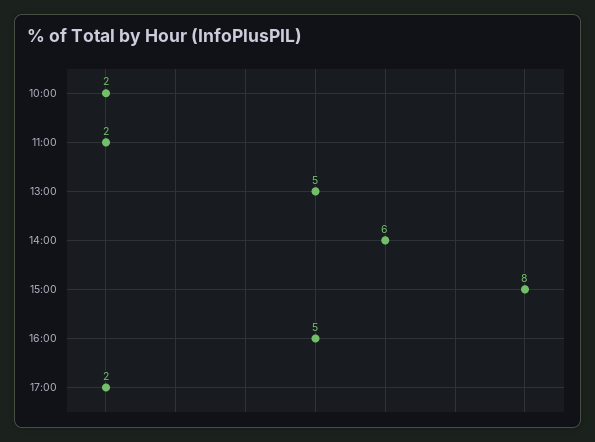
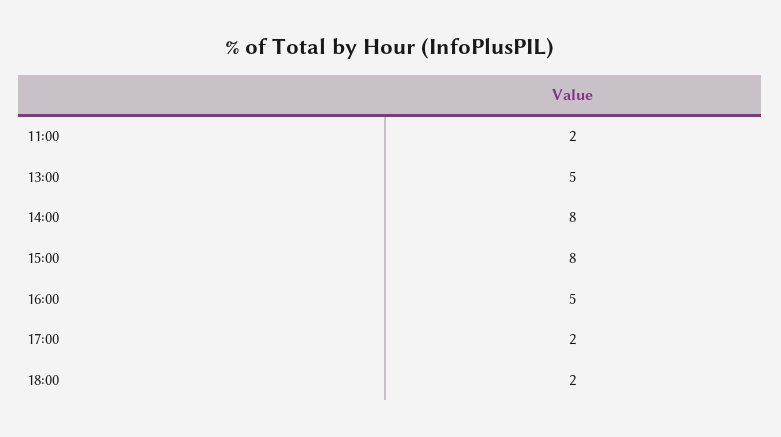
10:00: 2 -> none
14:00: 6 -> 8
18:00: none -> 2

